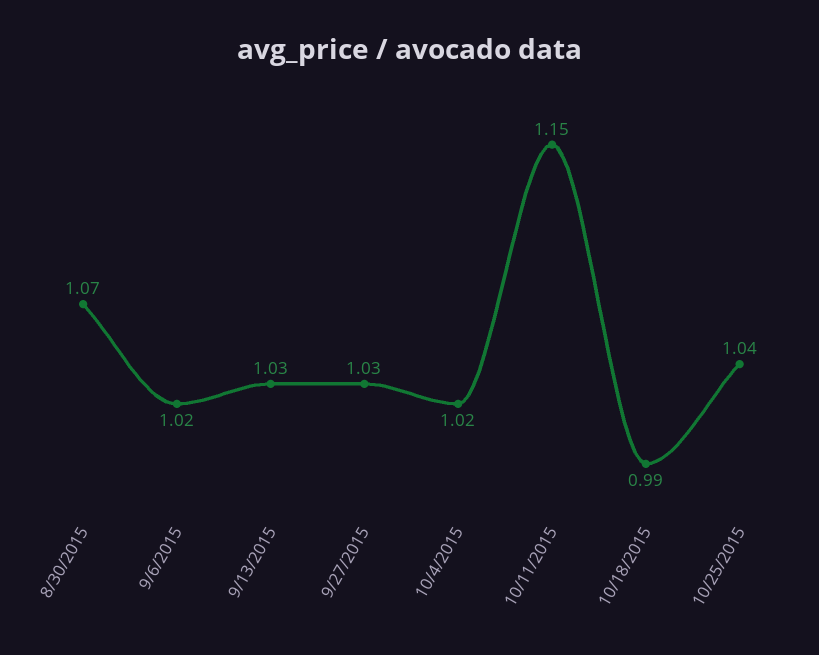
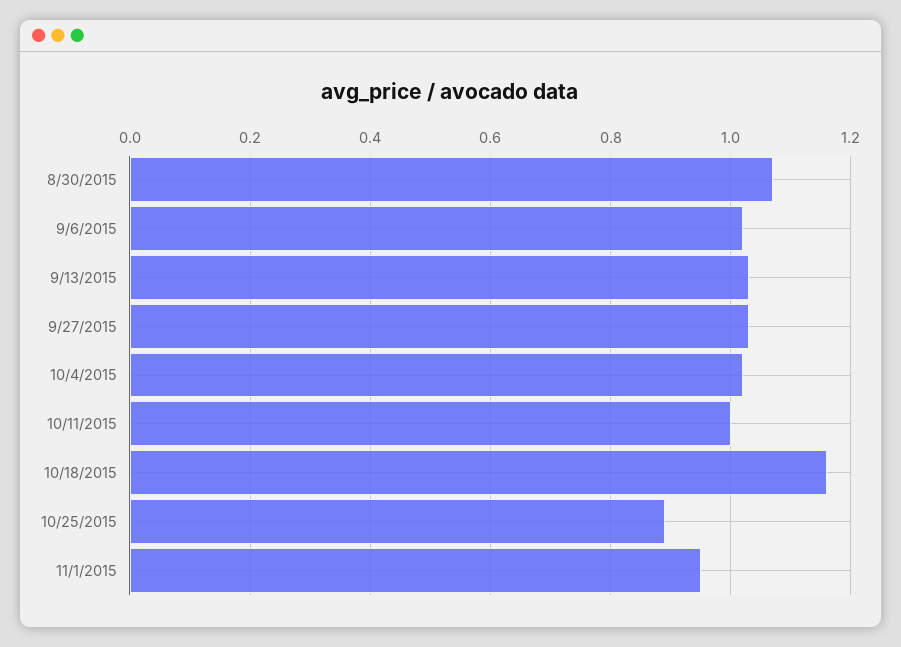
10/11/2015: 1.15 -> 1
10/18/2015: 0.99 -> 1.15
10/25/2015: 1.04 -> 0.9
11/1/2015: none -> 0.95

